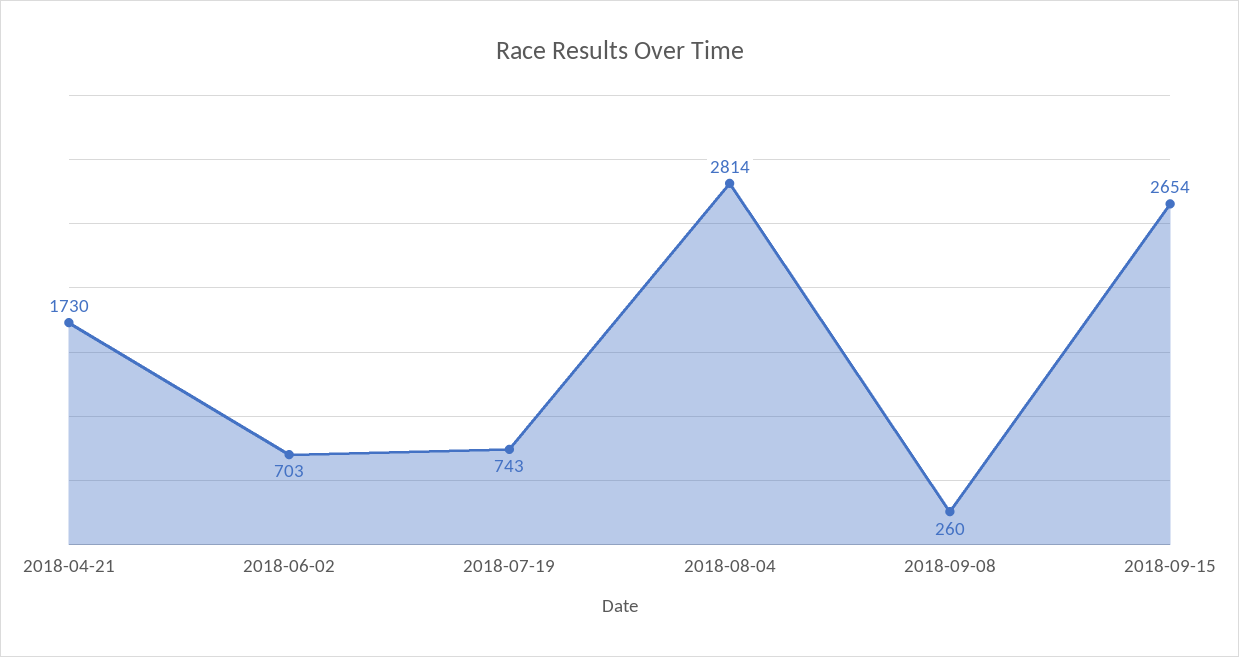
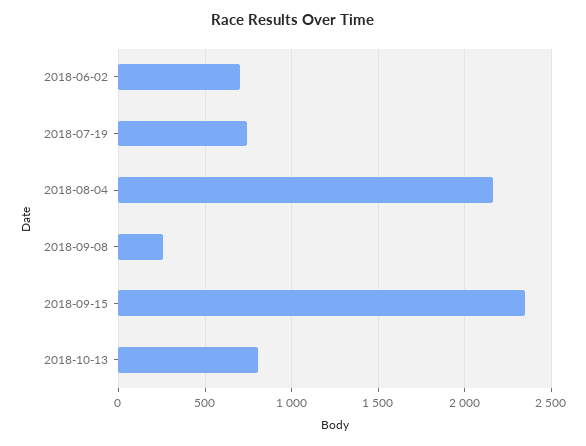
2018-04-21: 1730 -> none
2018-08-04: 2814 -> 2150
2018-09-15: 2654 -> 2350
2018-10-13: none -> 800

